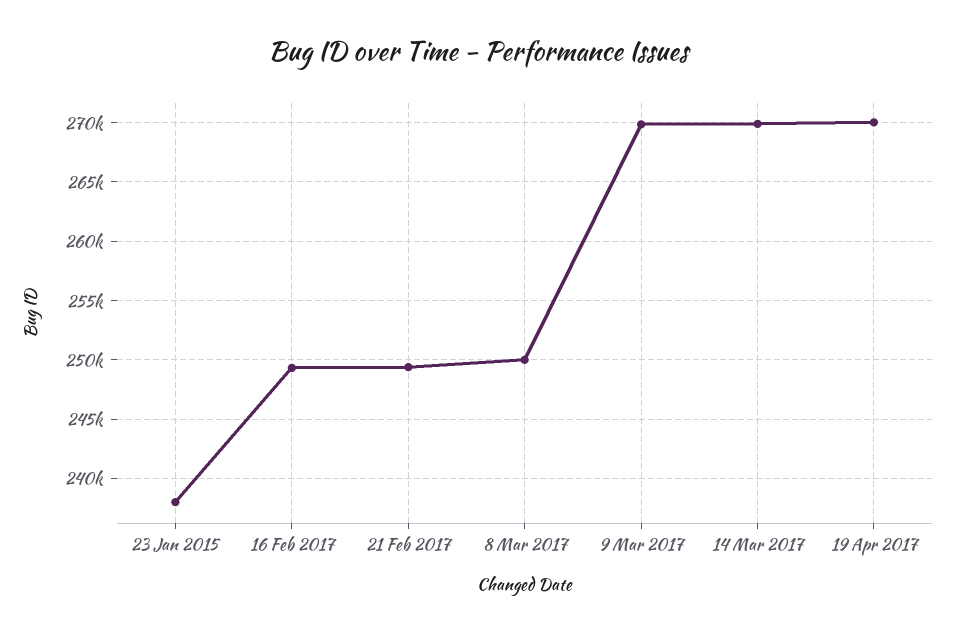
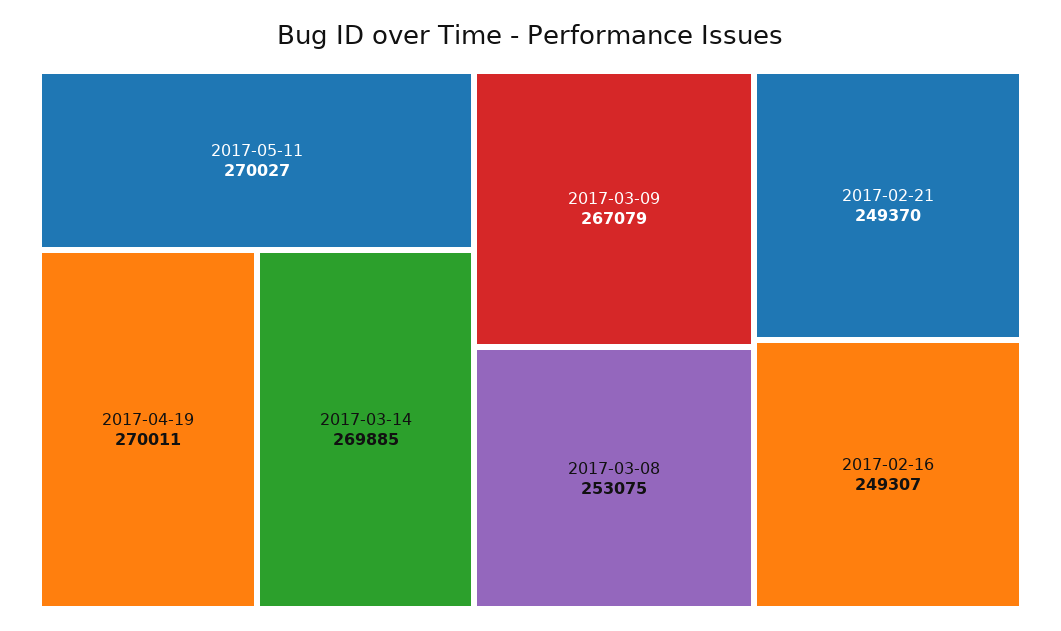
23 Jan 2015: 238000 -> none
8 Mar 2017: 250000 -> 253075
9 Mar 2017: 270000 -> 267079
2017-05-11: none -> 270027

